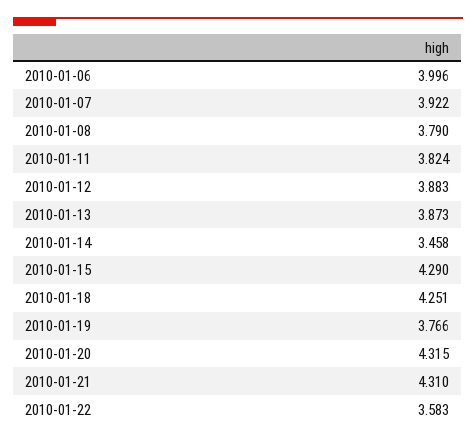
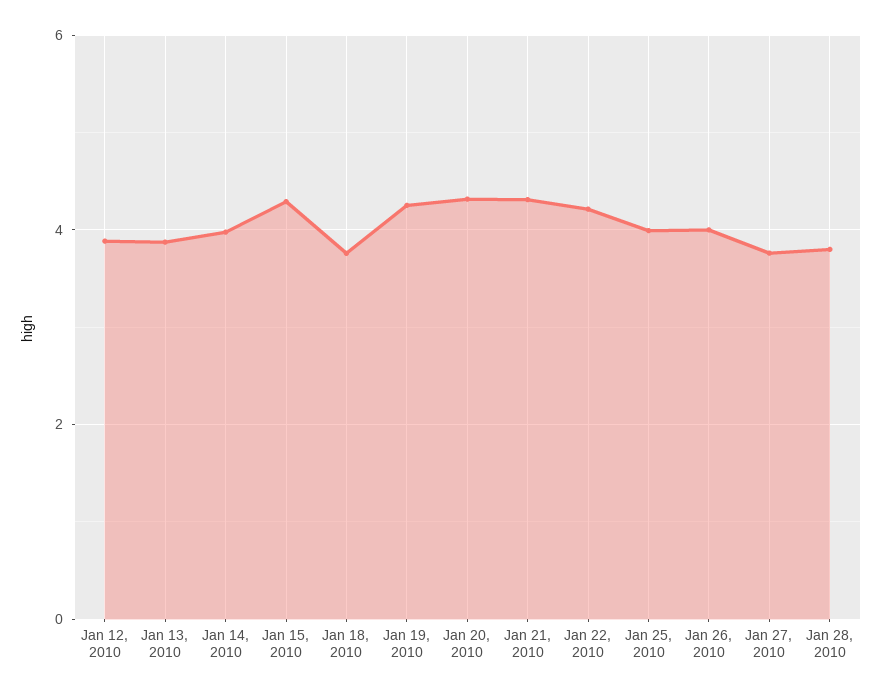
2010-01-06: 3.996 -> none
2010-01-07: 3.922 -> none
2010-01-08: 3.79 -> none
2010-01-11: 3.824 -> none
2010-01-14: 3.458 -> 4
2010-01-18: 4.251 -> 3.8
2010-01-19: 3.766 -> 4.2
2010-01-22: 3.583 -> 4.2
Jan 25, 2010: none -> 4
Jan 26, 2010: none -> 4
Jan 27, 2010: none -> 3.8
Jan 28, 2010: none -> 3.8

